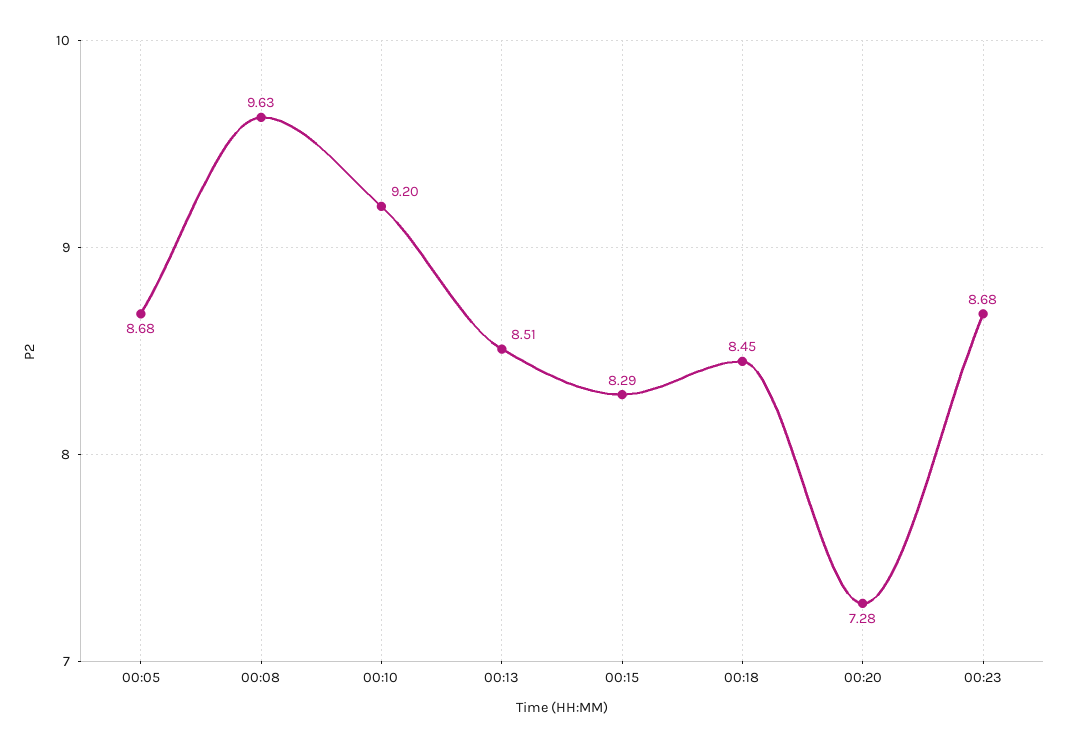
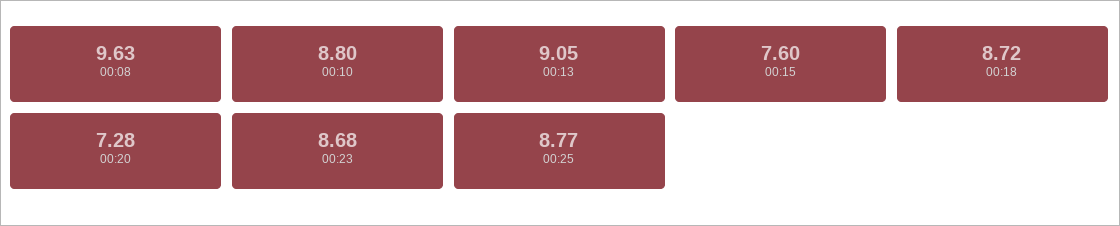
00:05: 8.68 -> none
00:10: 9.2 -> 8.8
00:13: 8.51 -> 9.05
00:15: 8.29 -> 7.6
00:18: 8.45 -> 8.72
00:25: none -> 8.77

